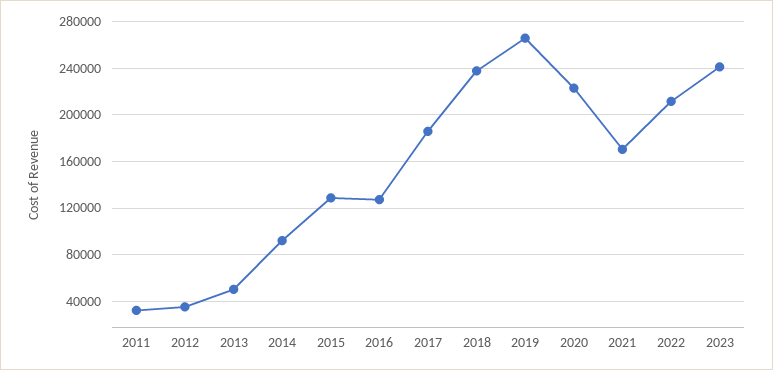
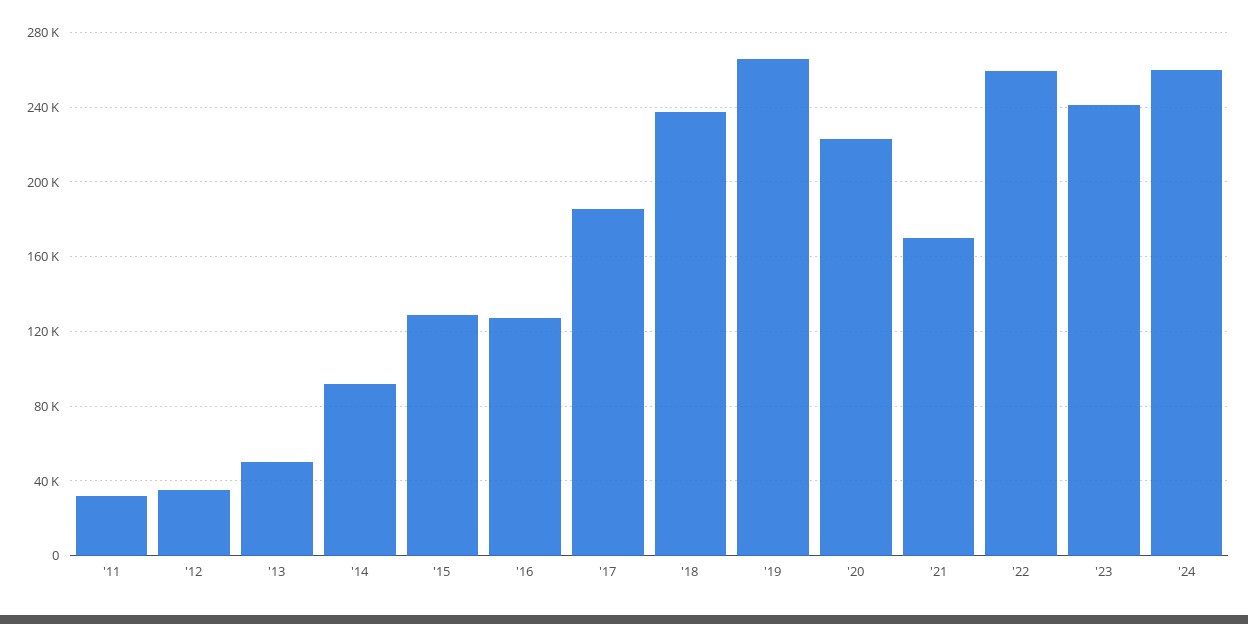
2022: 210000 -> 260000
'24: none -> 260000

